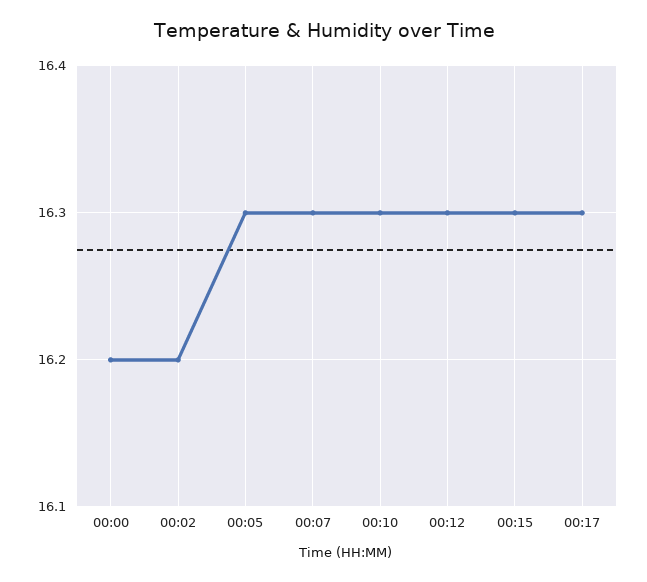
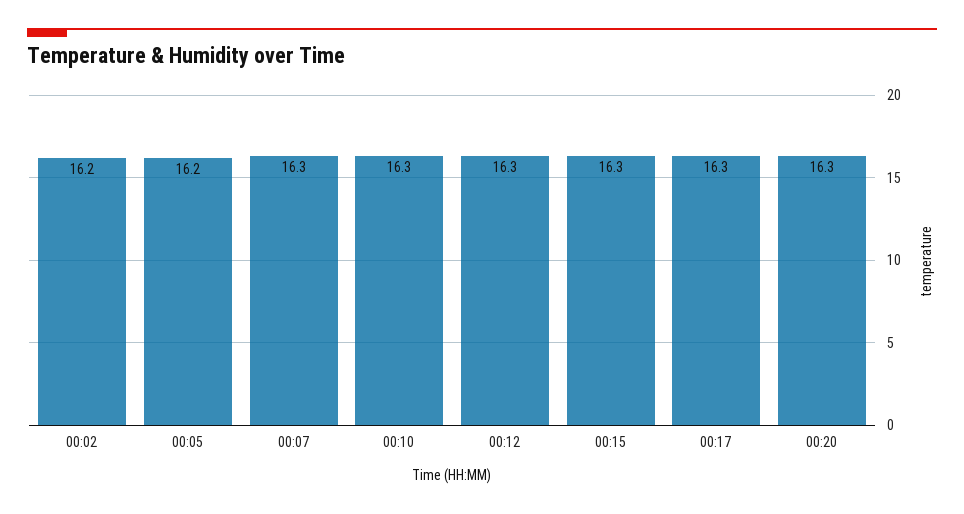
00:00: 16.2 -> none
00:05: 16.3 -> 16.2
00:20: none -> 16.3

